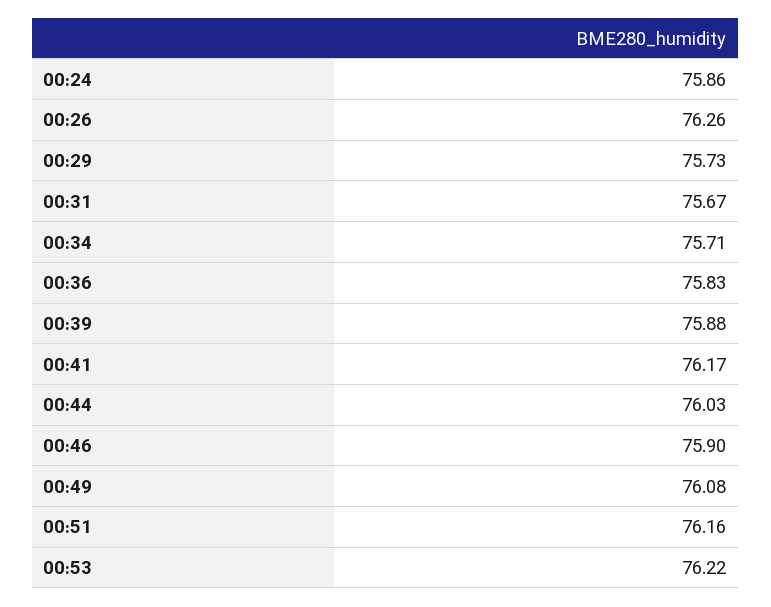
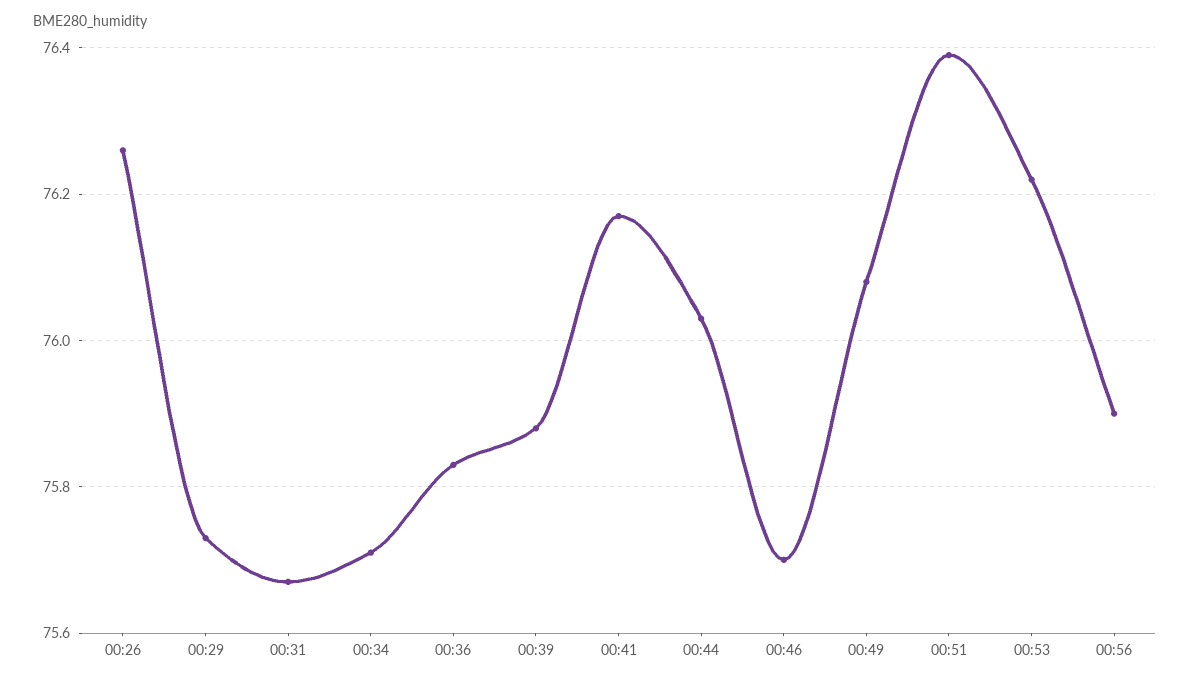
00:24: 75.86 -> none
00:46: 75.9 -> 75.7
00:51: 76.16 -> 76.4
00:56: none -> 75.9

